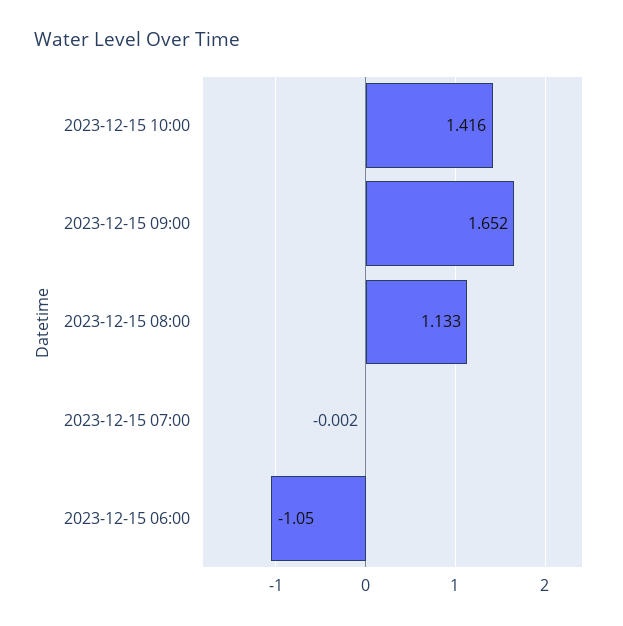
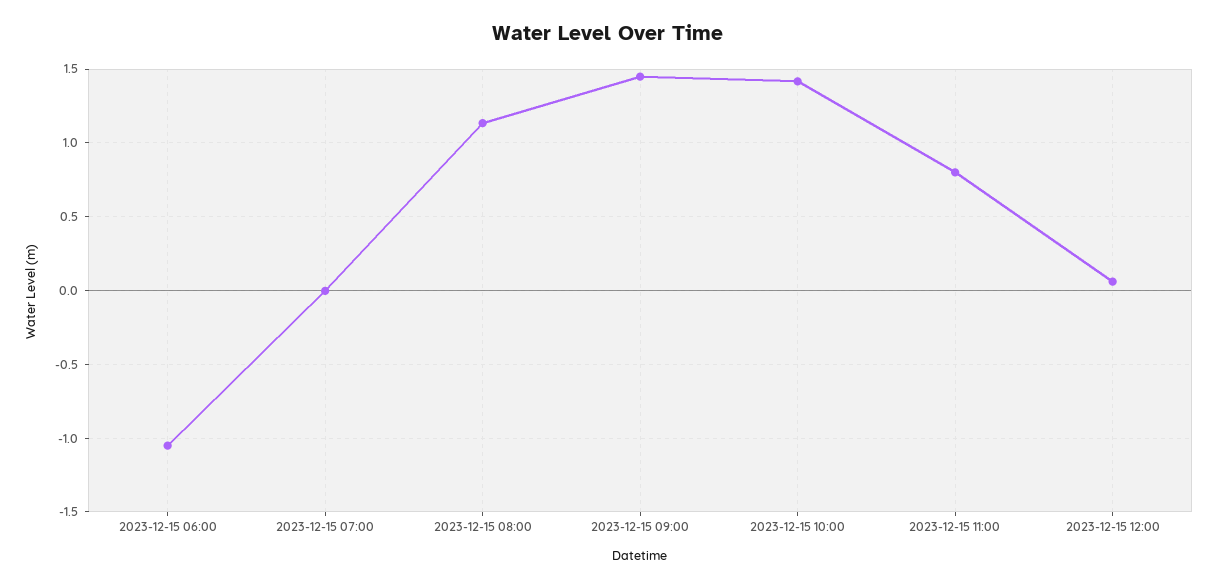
2023-12-15 09:00: 1.652 -> 1.45
2023-12-15 11:00: none -> 0.8
2023-12-15 12:00: none -> 0.05

